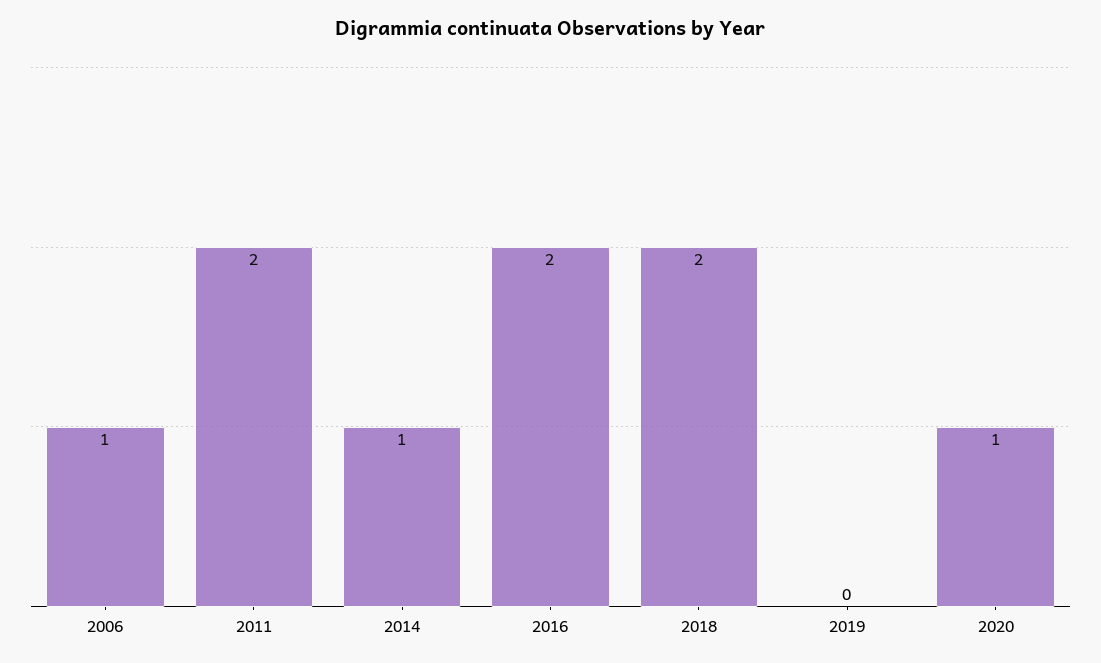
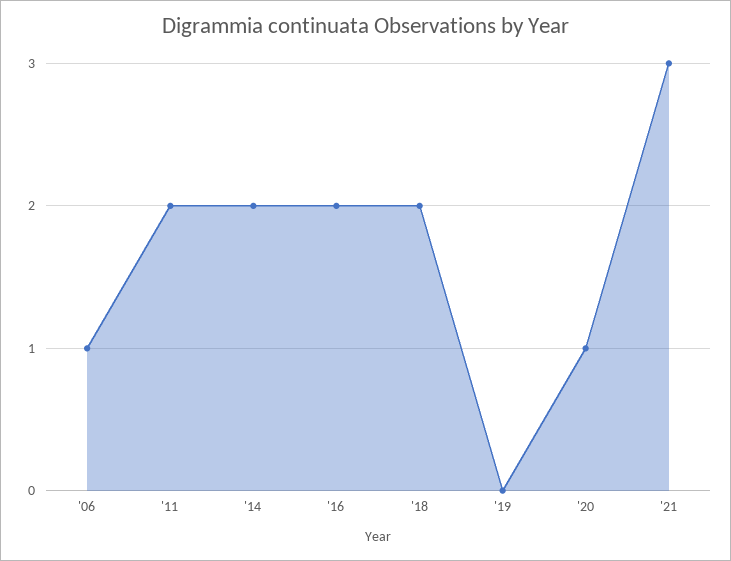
2014: 1 -> 2
'21: none -> 3

